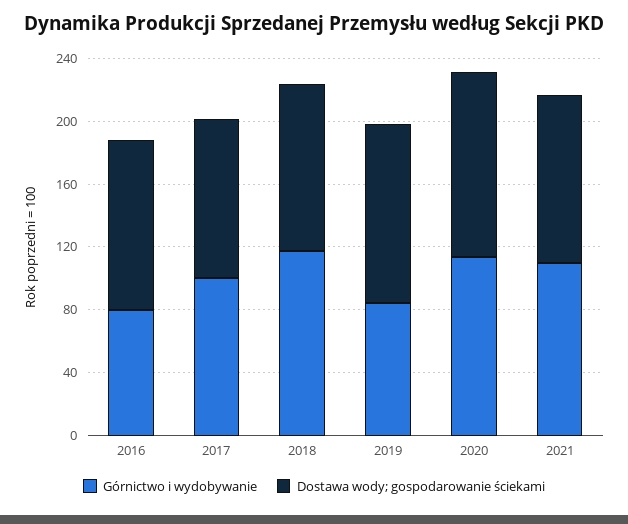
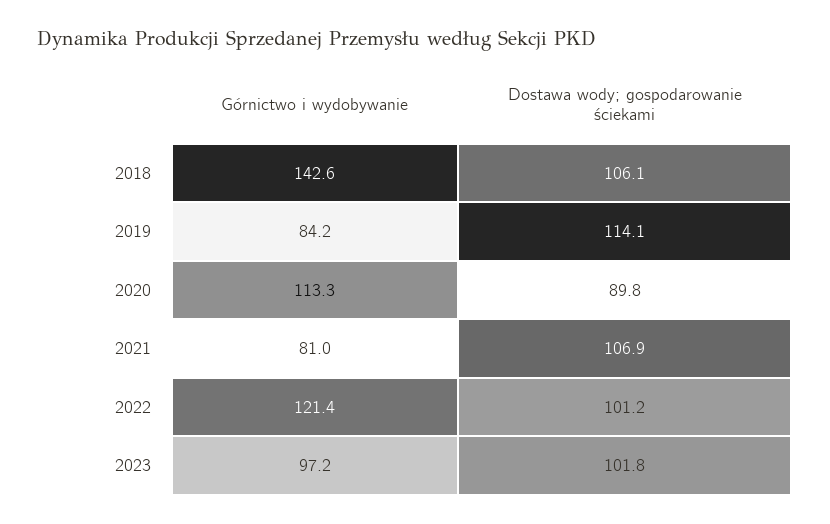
Górnictwo i wydobywanie, 2016: 80 -> none
Dostawa wody; gospodarowanie ściekami, 2016: 110 -> none
Górnictwo i wydobywanie, 2017: 100 -> none
Dostawa wody; gospodarowanie ściekami, 2017: 100 -> none
Górnictwo i wydobywanie, 2018: 120 -> 142.6
Dostawa wody; gospodarowanie ściekami, 2020: 120 -> 89.8
Górnictwo i wydobywanie, 2021: 110 -> 81
Górnictwo i wydobywanie, 2022: none -> 121.4
Dostawa wody; gospodarowanie ściekami, 2022: none -> 101.2
Górnictwo i wydobywanie, 2023: none -> 97.2
Dostawa wody; gospodarowanie ściekami, 2023: none -> 101.8

